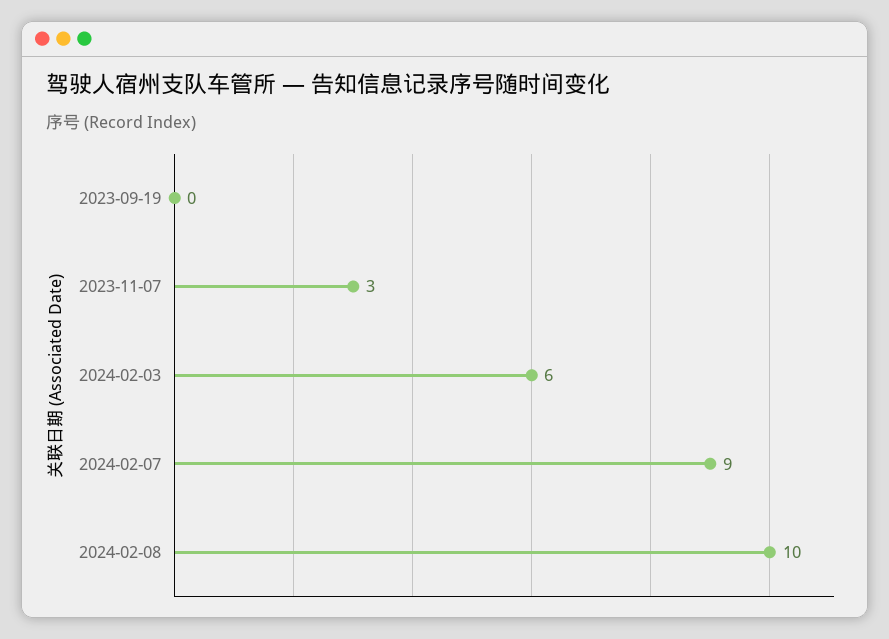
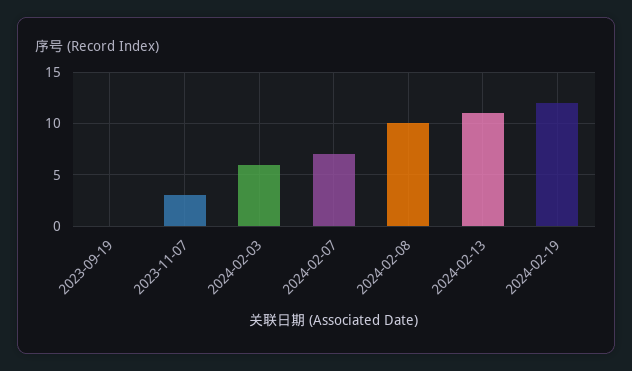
2024-02-07: 9 -> 7
2024-02-13: none -> 11
2024-02-19: none -> 12

